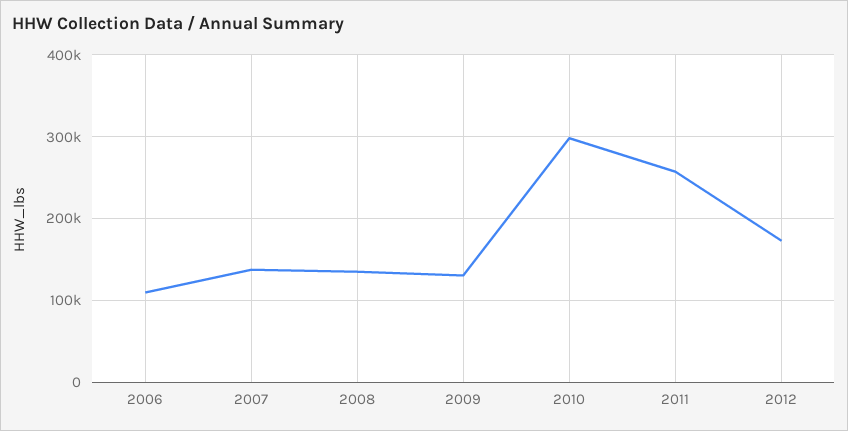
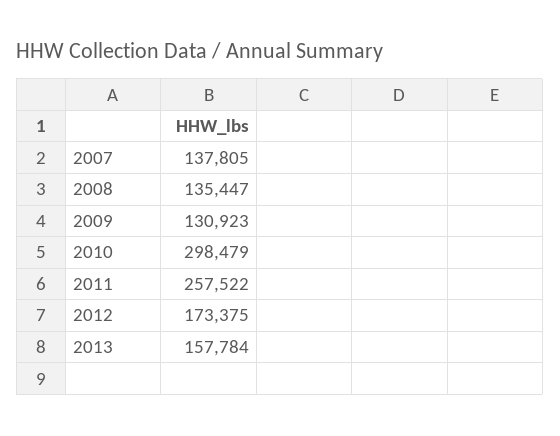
2006: 110000 -> none
2013: none -> 157784

